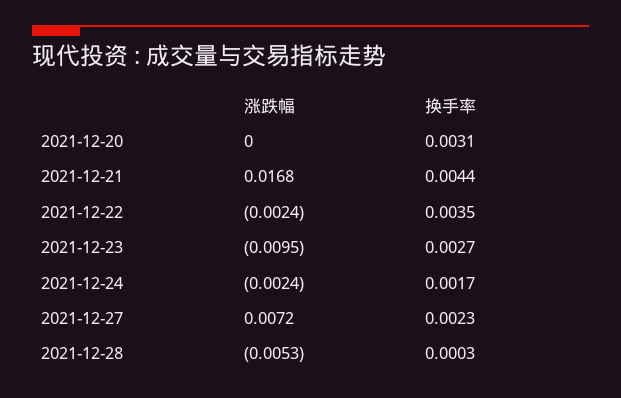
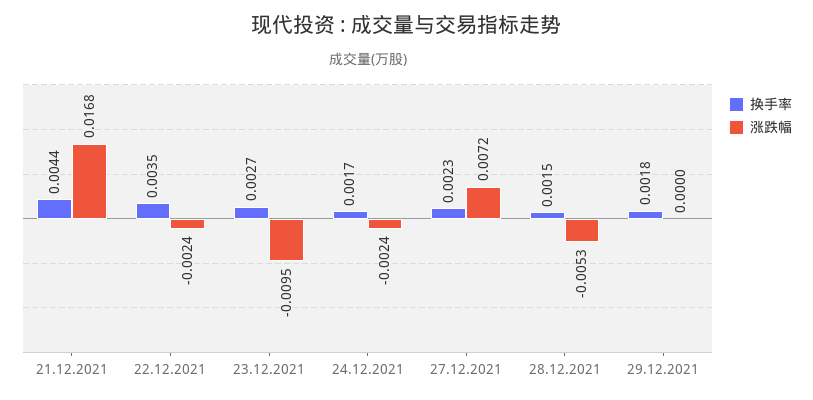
涨跌幅, 2021-12-20: 0 -> none
换手率, 2021-12-20: 0.0031 -> none
换手率, 2021-12-28: 0.0003 -> 0.0015
换手率, 29.12.2021: none -> 0.0018
涨跌幅, 29.12.2021: none -> 0

